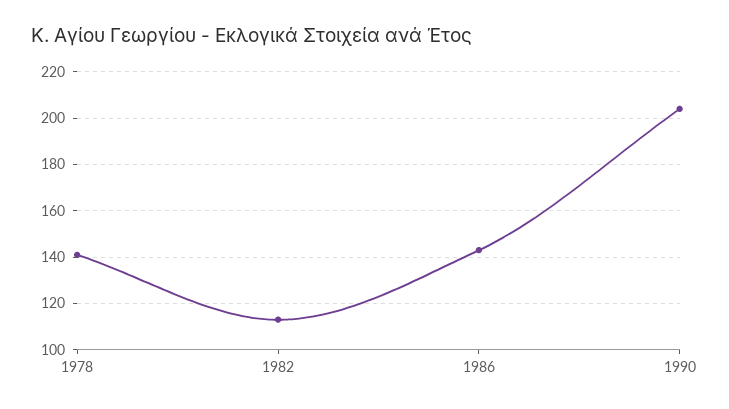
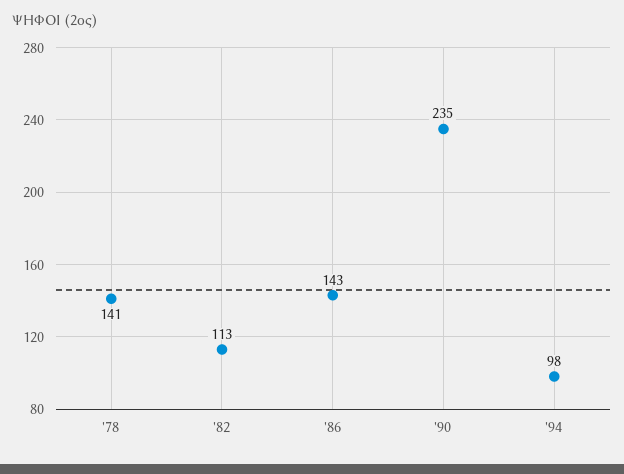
1990: 205 -> 235
'94: none -> 98

